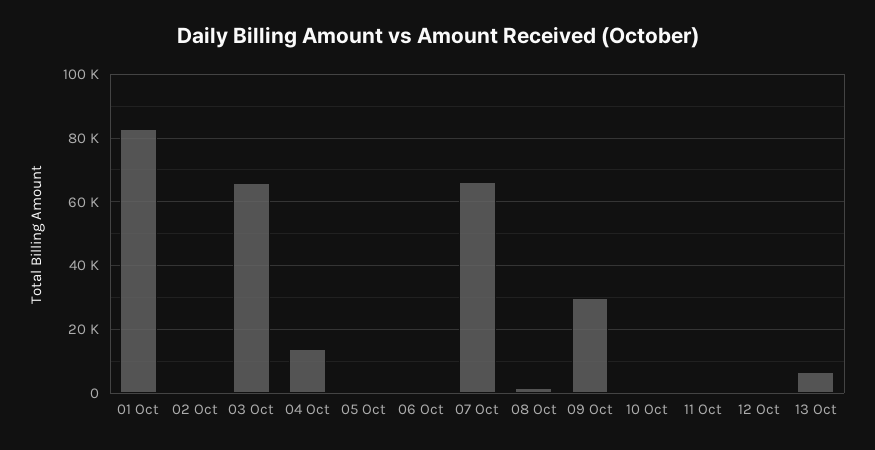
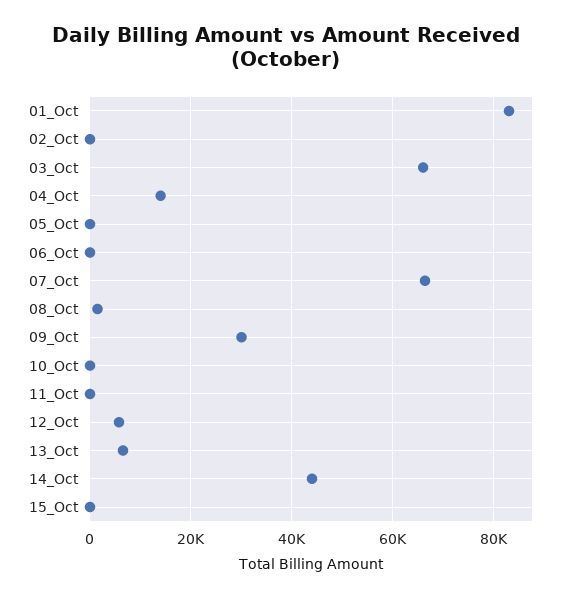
12 Oct: 0 -> 6000
14_Oct: none -> 44000
15_Oct: none -> 0

